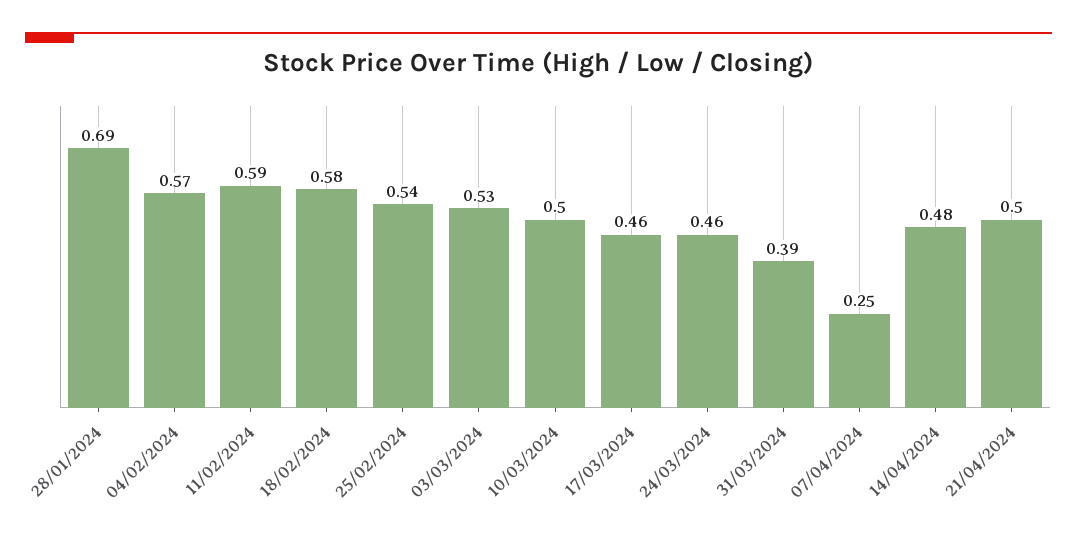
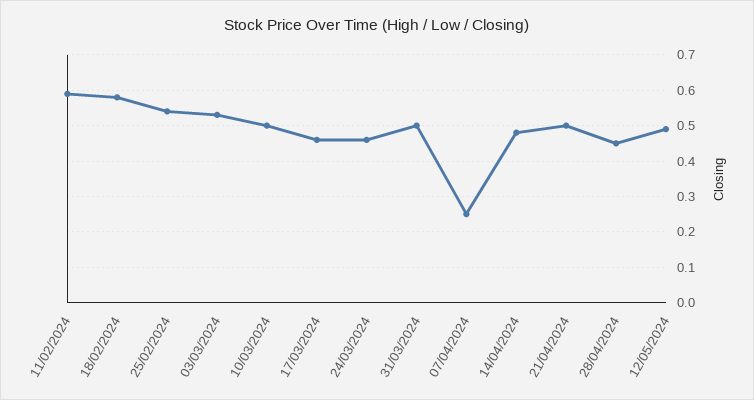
28/01/2024: 0.69 -> none
04/02/2024: 0.57 -> none
31/03/2024: 0.39 -> 0.5
28/04/2024: none -> 0.45
12/05/2024: none -> 0.5

